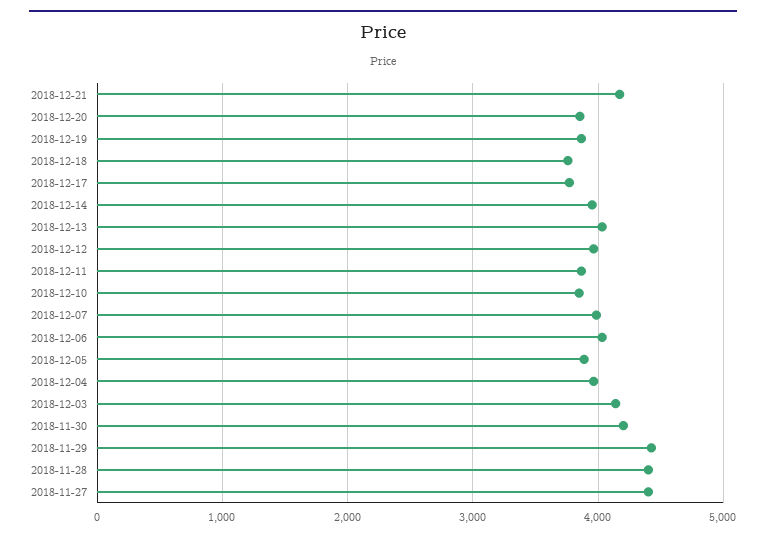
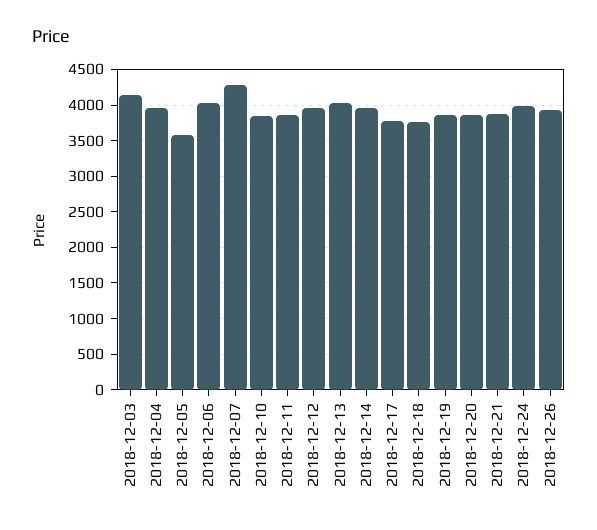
2018-12-21: 4200 -> 3900
2018-12-07: 4000 -> 4300
2018-12-05: 3900 -> 3600
2018-11-30: 4200 -> none
2018-11-29: 4400 -> none
2018-11-28: 4400 -> none
2018-11-27: 4400 -> none
2018-12-24: none -> 4000
2018-12-26: none -> 3900

